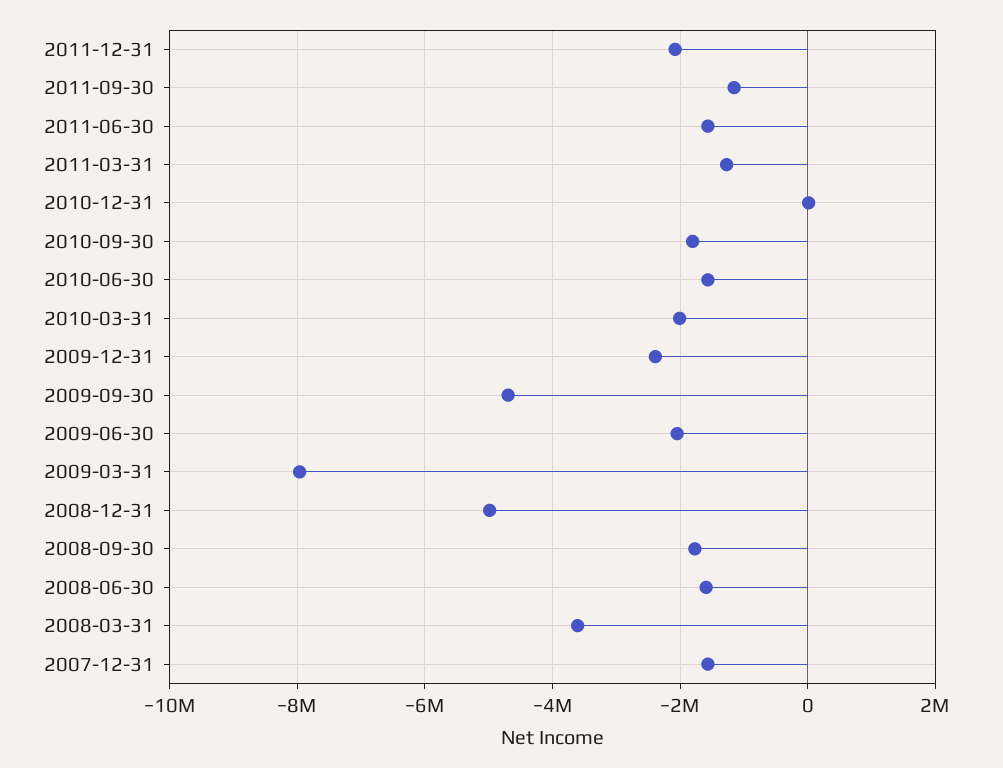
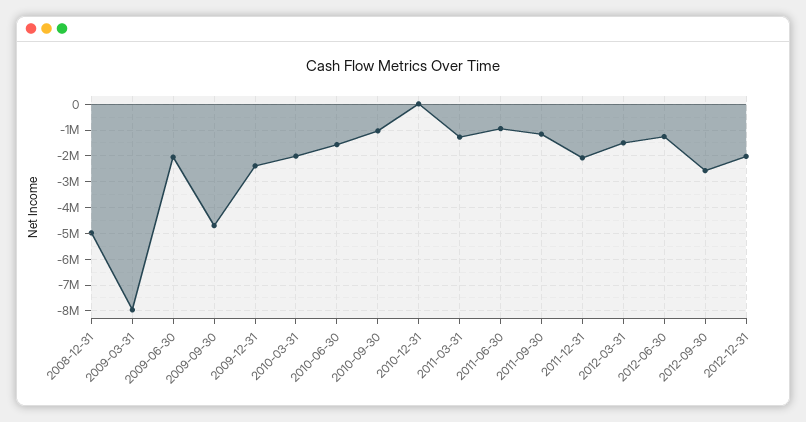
2011-06-30: -1600000 -> -1000000
2010-09-30: -1800000 -> -1000000
2008-09-30: -1800000 -> none
2008-06-30: -1600000 -> none
2008-03-31: -3600000 -> none
2007-12-31: -1600000 -> none
2012-03-31: none -> -1500000
2012-06-30: none -> -1250000
2012-09-30: none -> -2500000
2012-12-31: none -> -2000000

